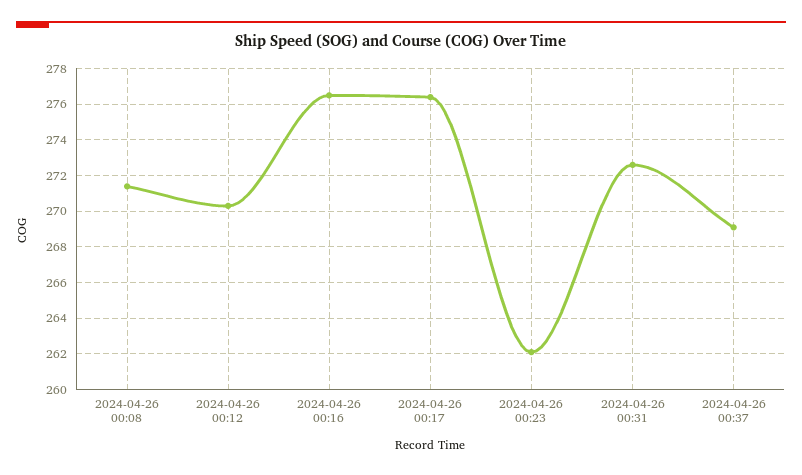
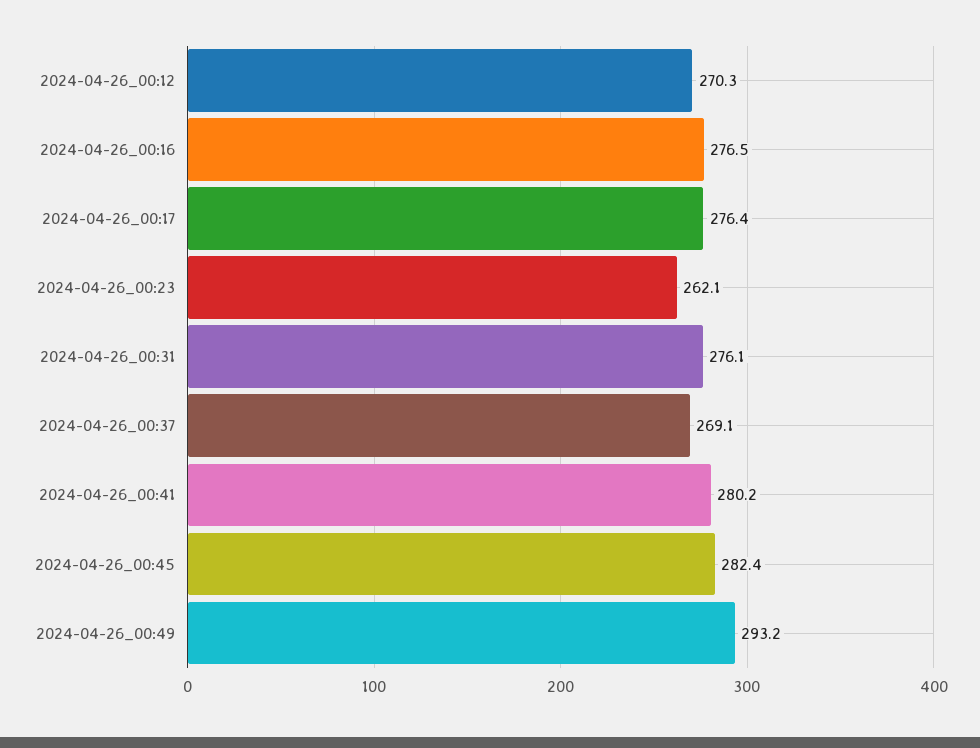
2024-04-26 00:08: 271.5 -> none
2024-04-26 00:31: 272.5 -> 276.1
2024-04-26_00:41: none -> 280.2
2024-04-26_00:45: none -> 282.4
2024-04-26_00:49: none -> 293.2

